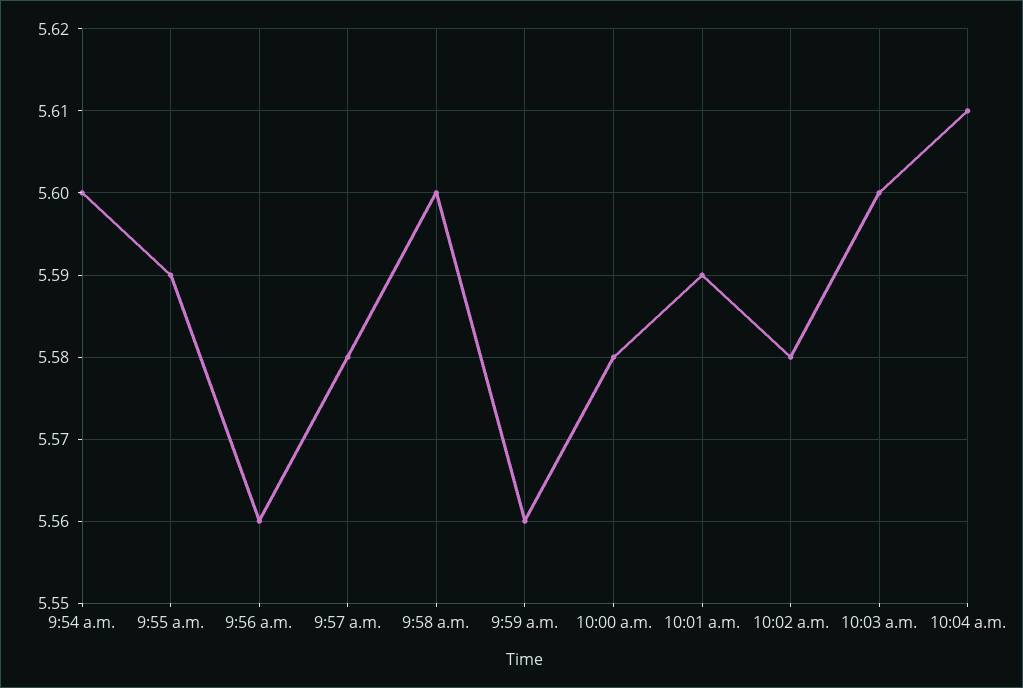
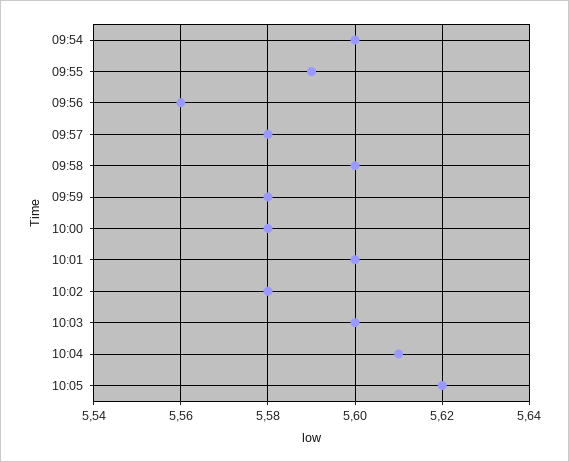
9:59 a.m.: 5.56 -> 5.58
10:01 a.m.: 5.59 -> 5.6
10:05: none -> 5.62

